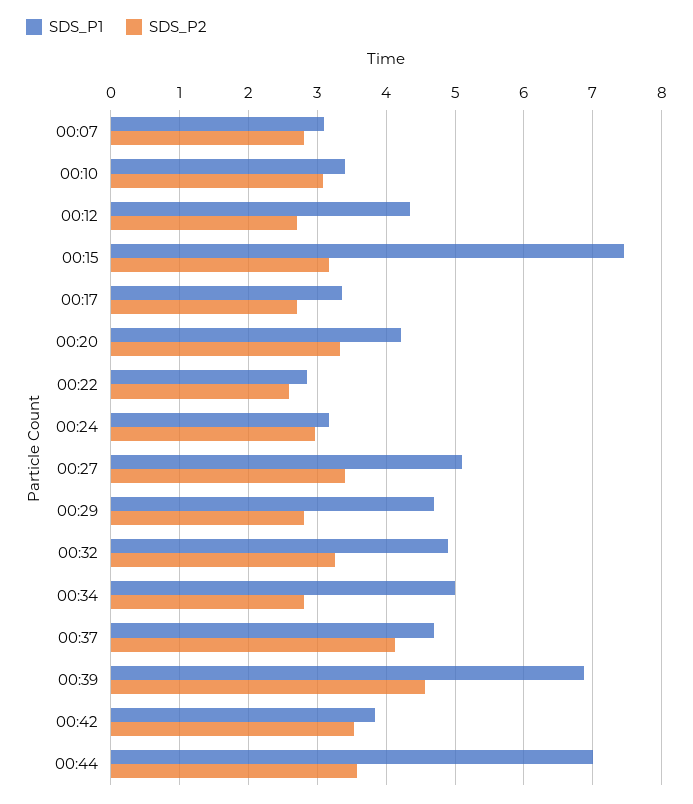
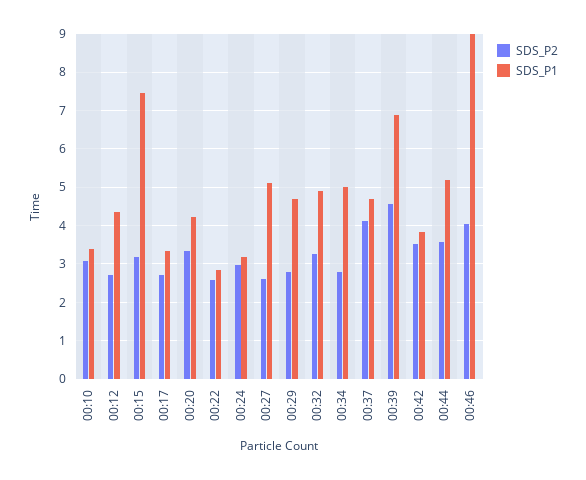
SDS_P1, 00:07: 3.1 -> none
SDS_P2, 00:07: 2.8 -> none
SDS_P2, 00:27: 3.4 -> 2.6
SDS_P1, 00:44: 7 -> 5.2
SDS_P2, 00:46: none -> 4
SDS_P1, 00:46: none -> 9

